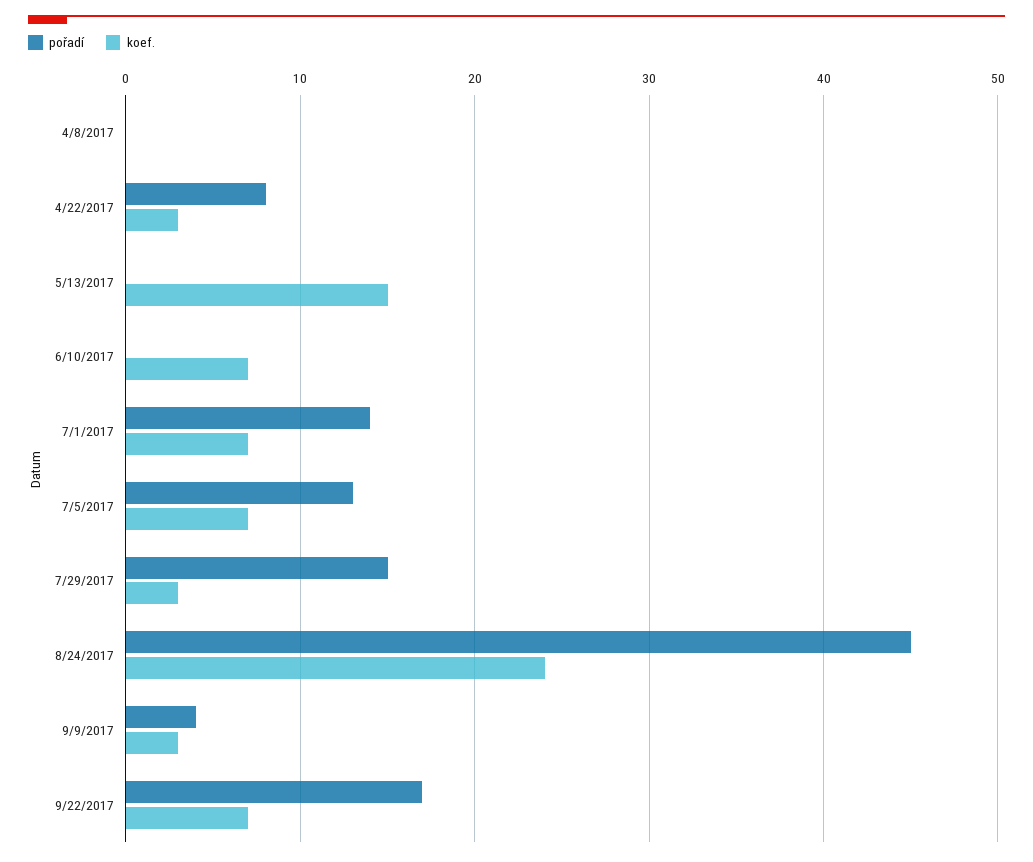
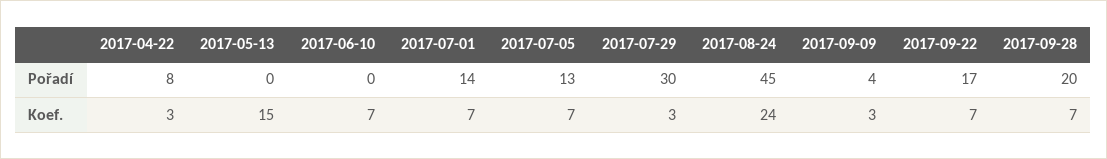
pořadí, 4/8/2017: 0 -> none
koef., 4/8/2017: 0 -> none
pořadí, 7/29/2017: 15 -> 30
pořadí, 2017-09-28: none -> 20
koef., 2017-09-28: none -> 7

